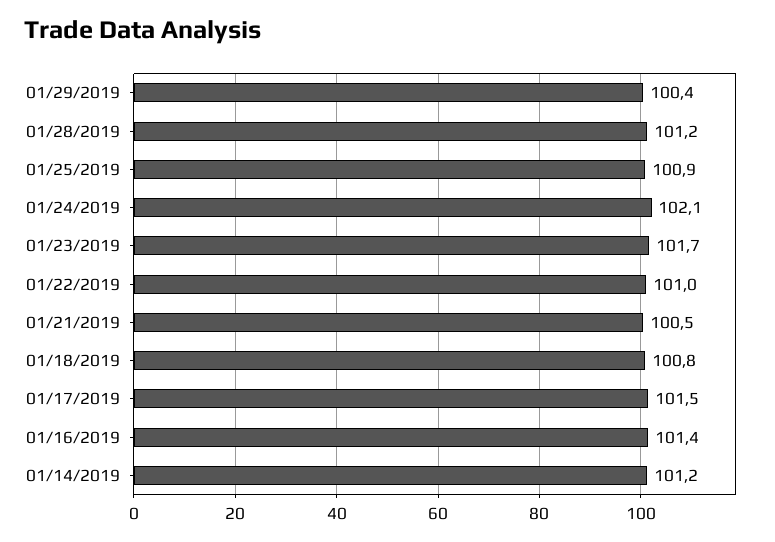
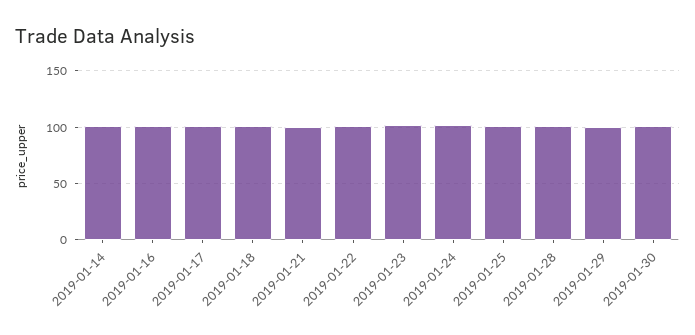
2019-01-30: none -> 100

